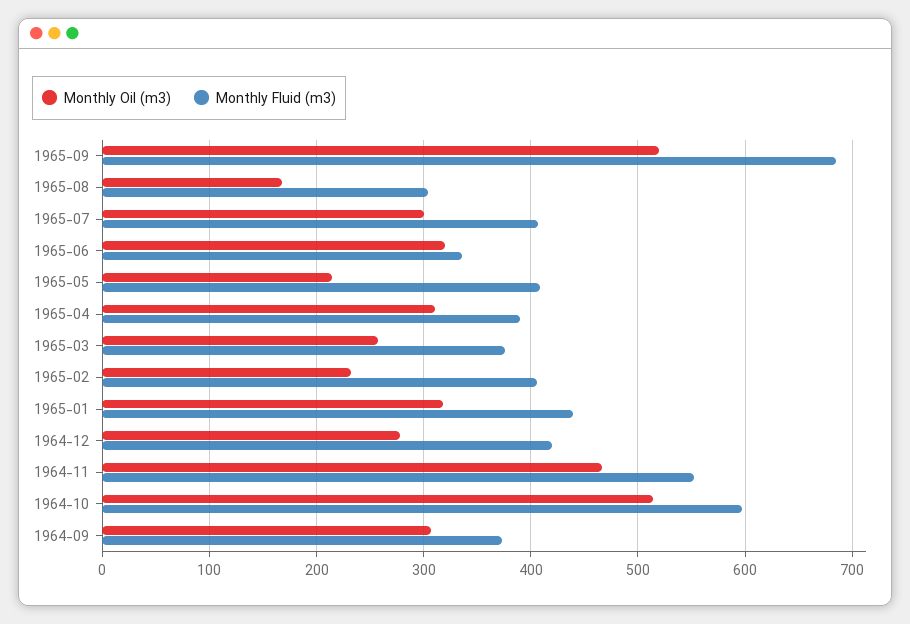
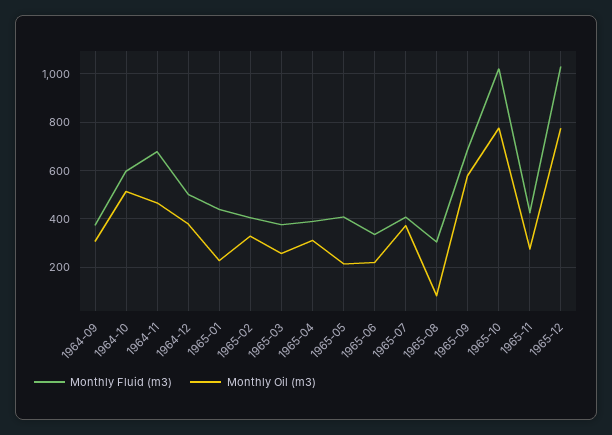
Monthly Oil (m3), 1965-09: 520 -> 575
Monthly Oil (m3), 1965-08: 170 -> 75
Monthly Oil (m3), 1965-07: 300 -> 375
Monthly Oil (m3), 1965-06: 320 -> 225
Monthly Oil (m3), 1965-02: 230 -> 325
Monthly Oil (m3), 1965-01: 320 -> 225
Monthly Oil (m3), 1964-12: 280 -> 375
Monthly Fluid (m3), 1964-12: 420 -> 500
Monthly Fluid (m3), 1964-11: 550 -> 675
Monthly Fluid (m3), 1965-10: none -> 1025
Monthly Oil (m3), 1965-10: none -> 775
Monthly Fluid (m3), 1965-11: none -> 425
Monthly Oil (m3), 1965-11: none -> 275
Monthly Fluid (m3), 1965-12: none -> 1025
Monthly Oil (m3), 1965-12: none -> 775

